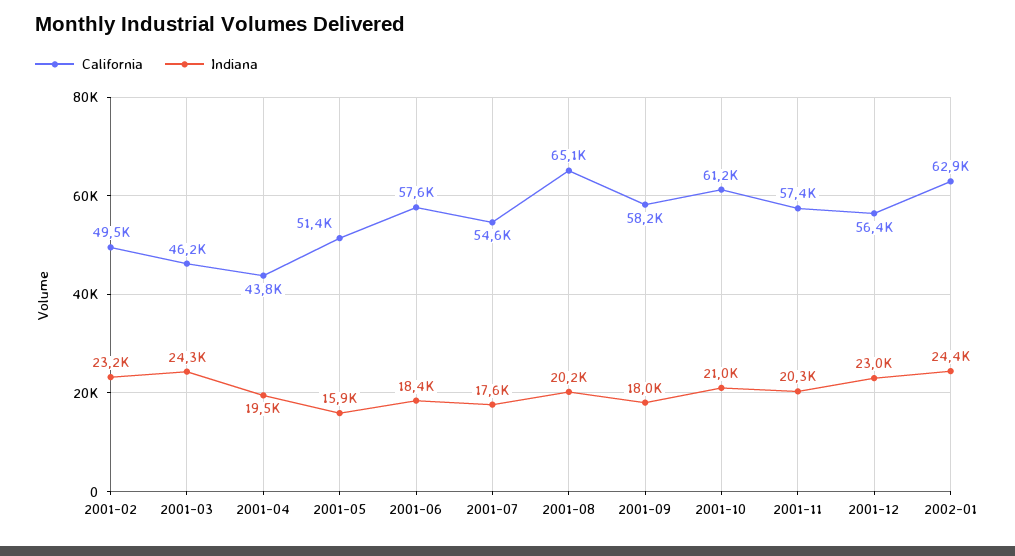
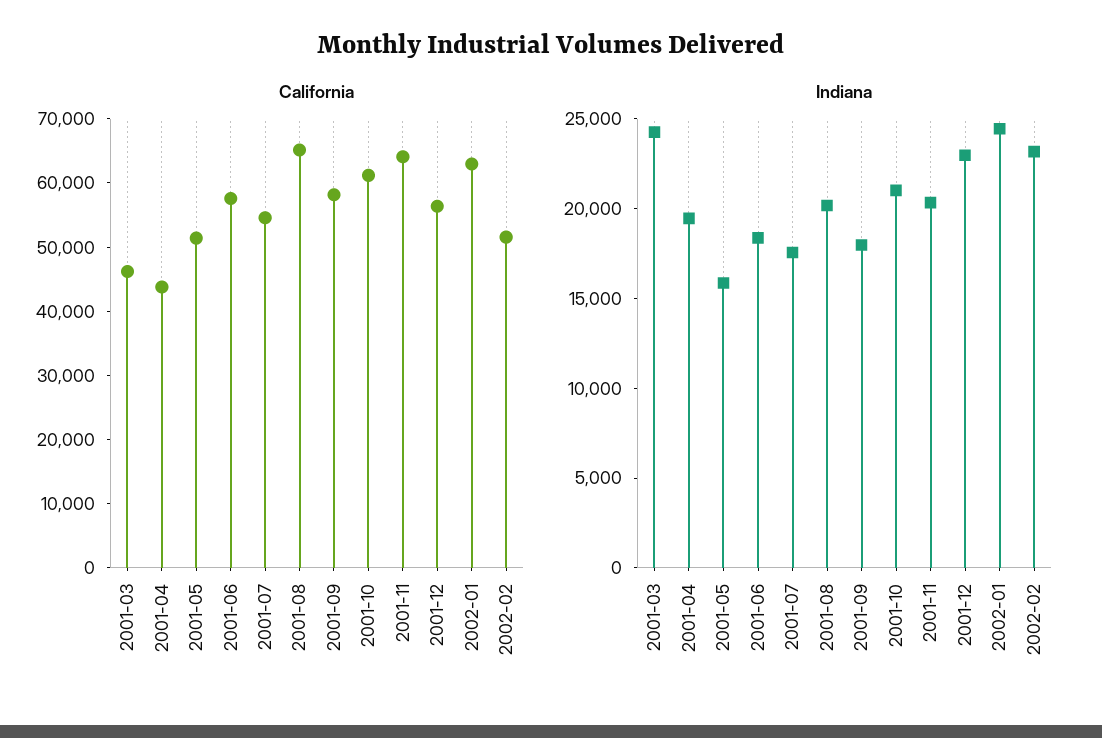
California, 2001-02: 49500 -> none
Indiana, 2001-02: 23200 -> none
California, 2001-11: 57400 -> 64000
California, 2002-02: none -> 52000
Indiana, 2002-02: none -> 23000

